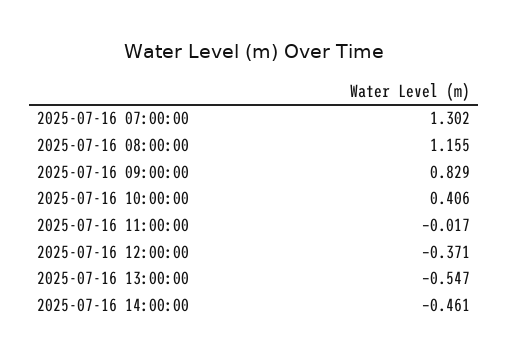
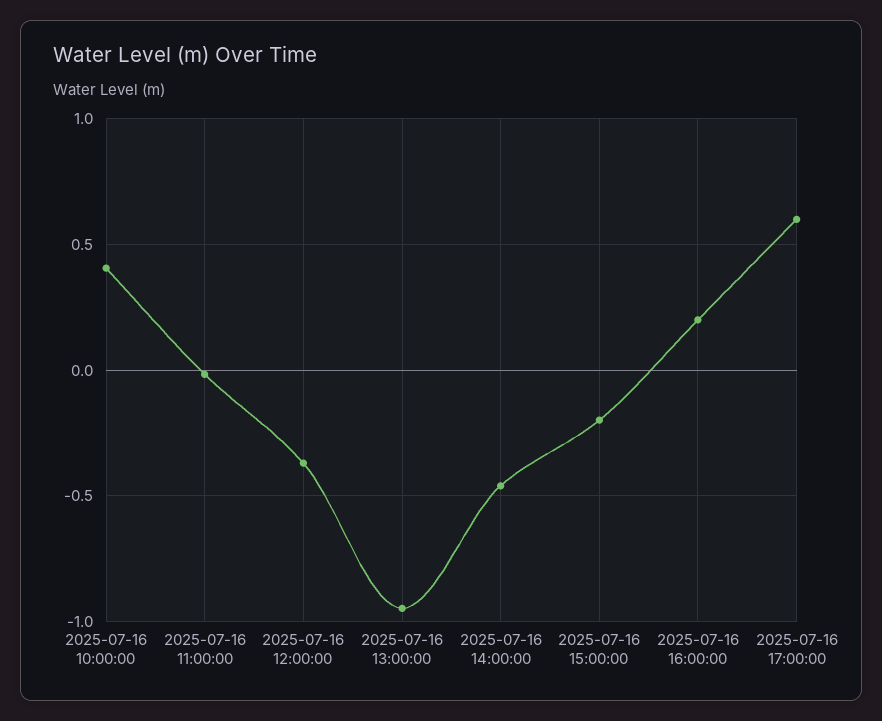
2025-07-16 07:00:00: 1.302 -> none
2025-07-16 08:00:00: 1.155 -> none
2025-07-16 09:00:00: 0.829 -> none
2025-07-16 13:00:00: -0.547 -> -0.95
2025-07-16 15:00:00: none -> -0.2
2025-07-16 16:00:00: none -> 0.2
2025-07-16 17:00:00: none -> 0.6

